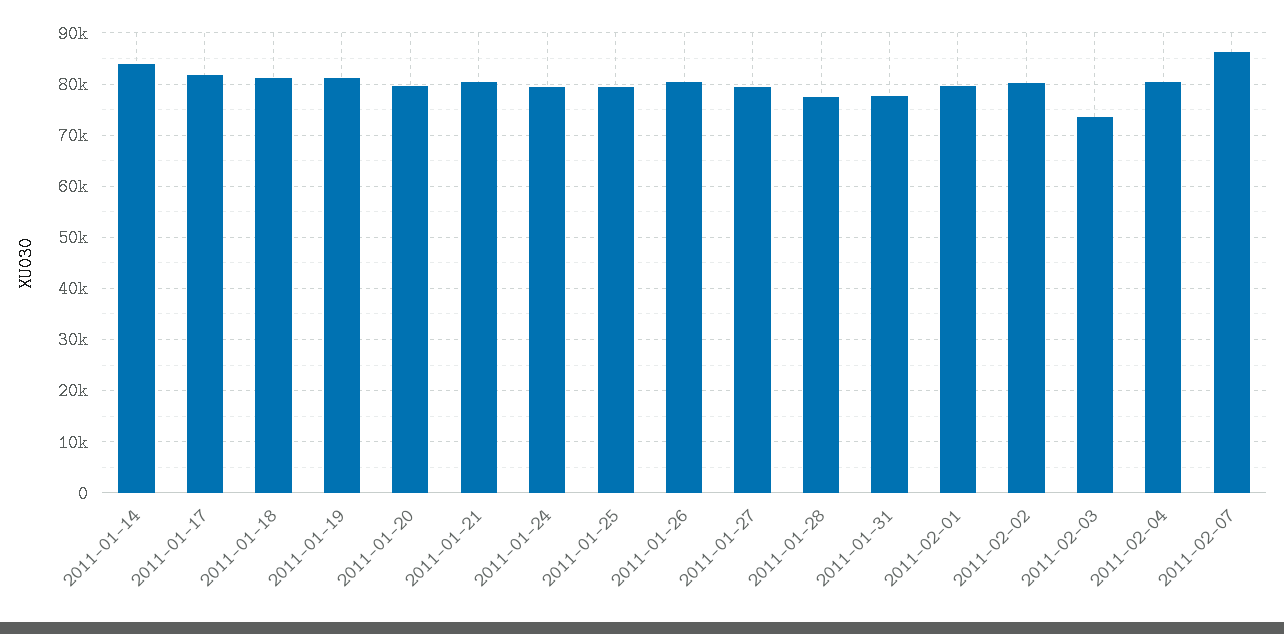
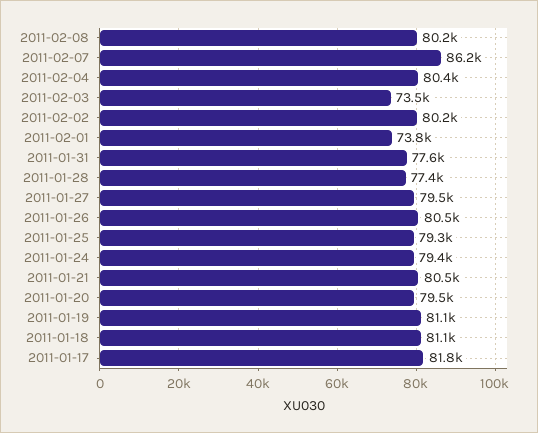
2011-01-14: 84000 -> none
2011-02-01: 80000 -> 73800
2011-02-08: none -> 80200

